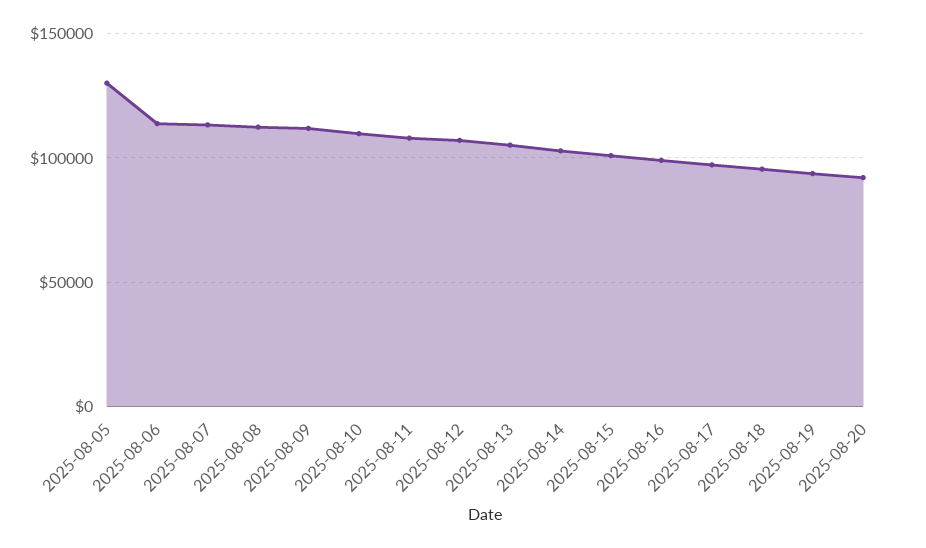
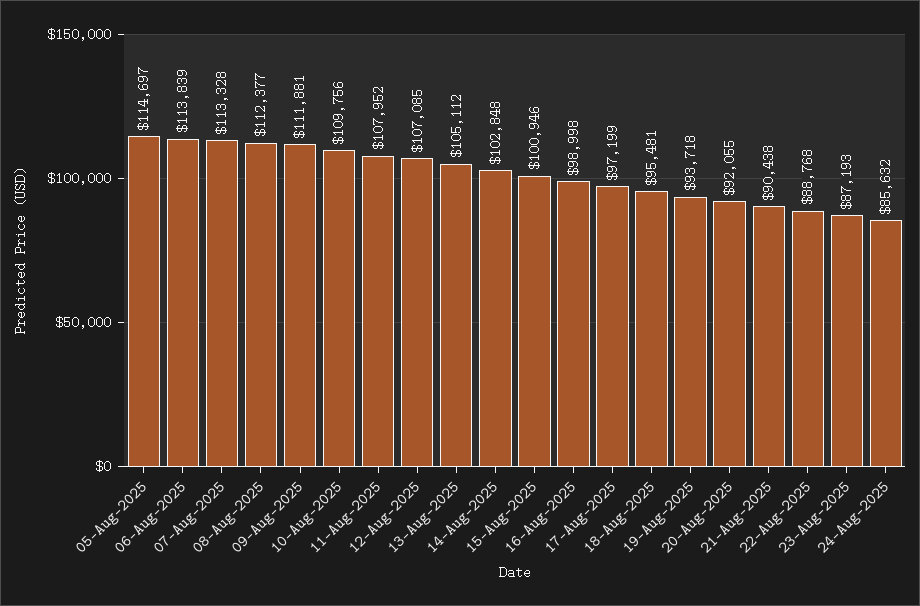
2025-08-05: 130000 -> 114697
21-Aug-2025: none -> 90438
22-Aug-2025: none -> 88768
23-Aug-2025: none -> 87193
24-Aug-2025: none -> 85632

